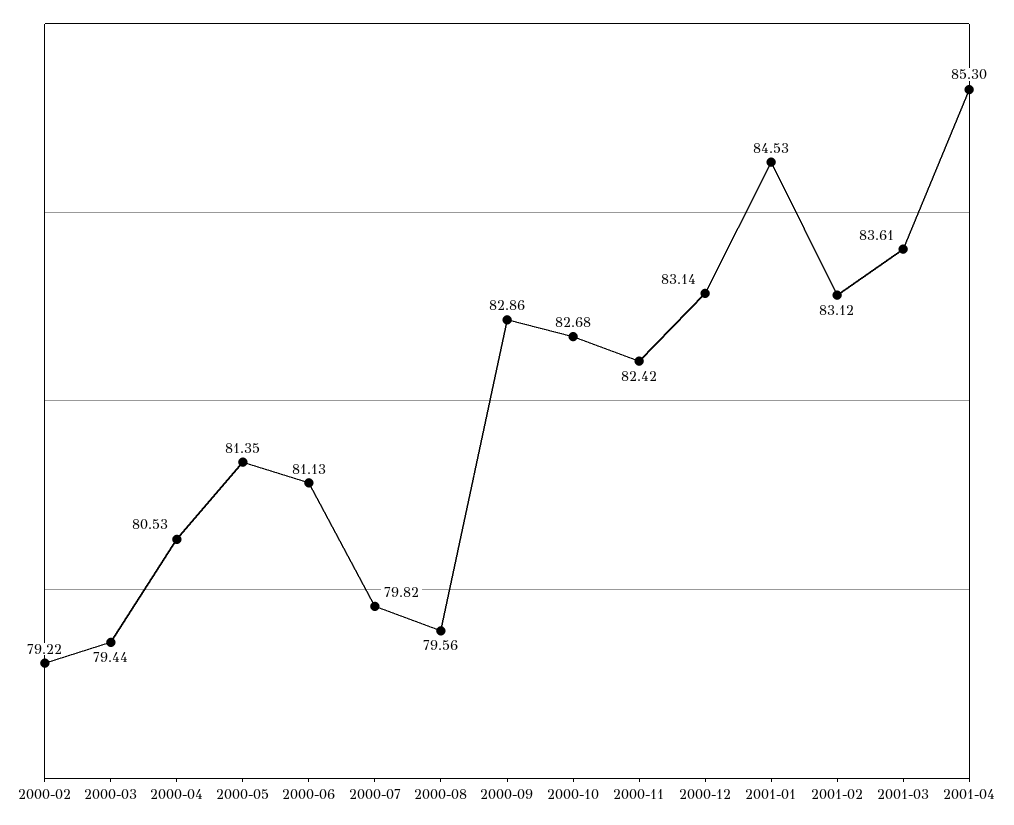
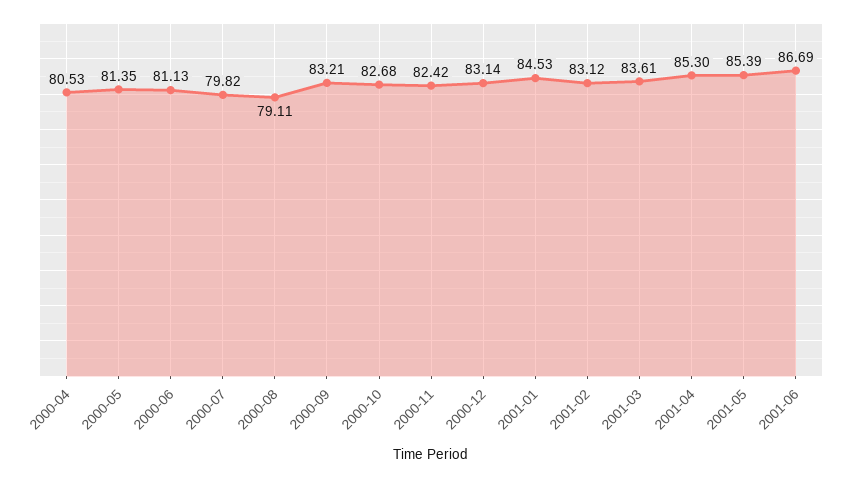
2000-02: 79.22 -> none
2000-03: 79.44 -> none
2000-08: 79.56 -> 79.11
2000-09: 82.86 -> 83.21
2001-05: none -> 85.39
2001-06: none -> 86.69

